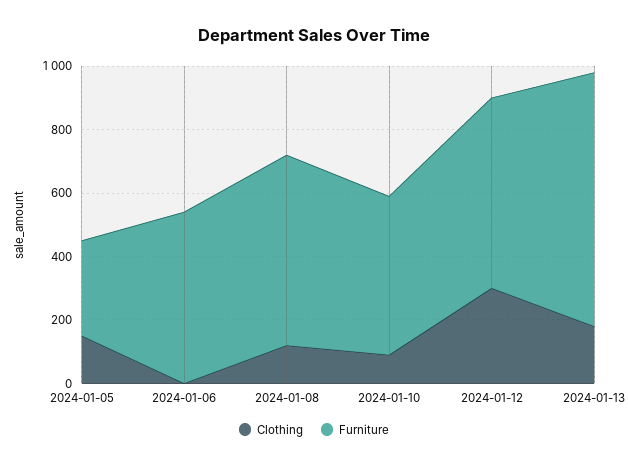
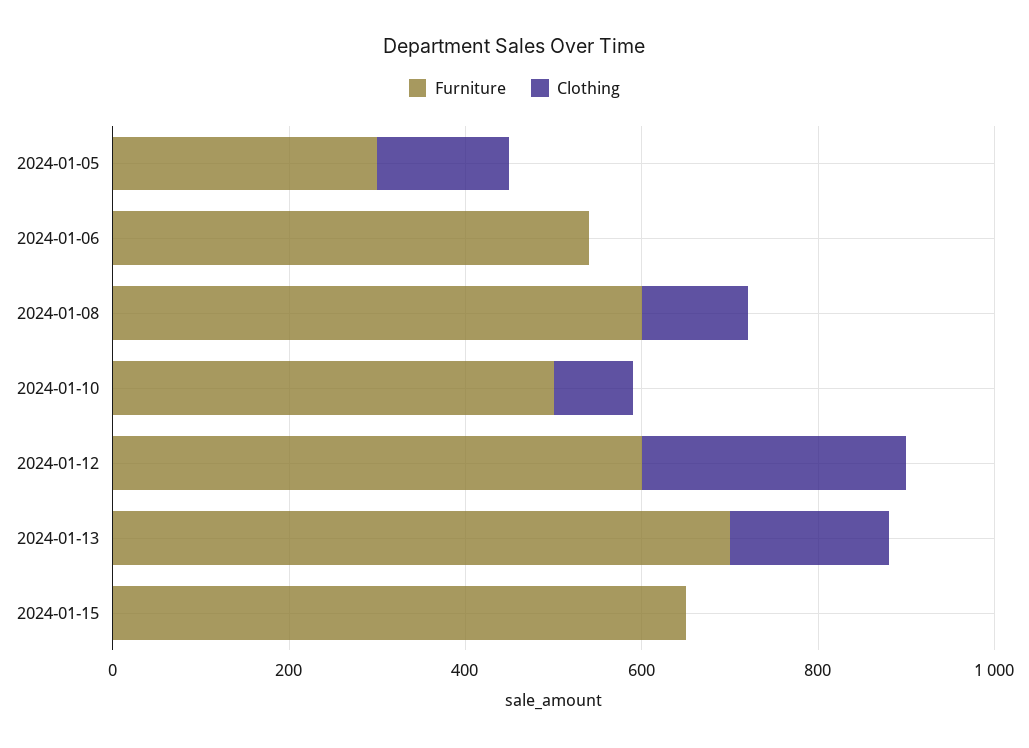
Furniture, 2024-01-13: 800 -> 700
Furniture, 2024-01-15: none -> 650
Clothing, 2024-01-15: none -> 0

